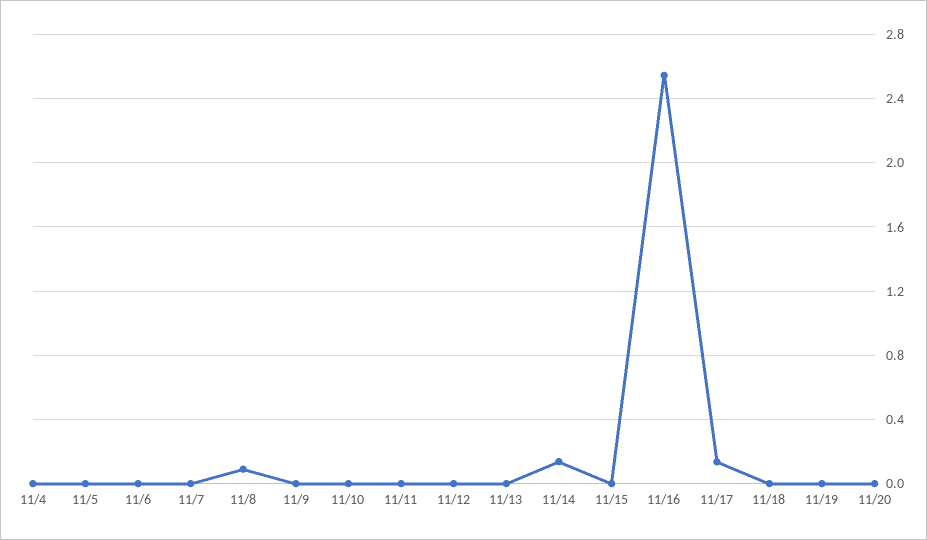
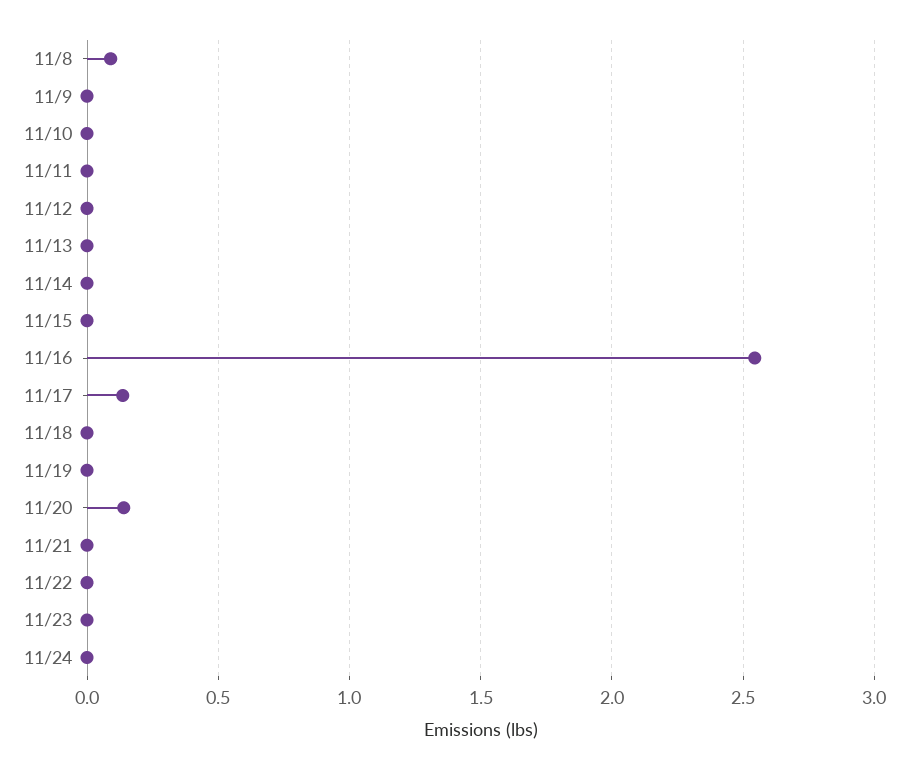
11/4: 0 -> none
11/5: 0 -> none
11/6: 0 -> none
11/7: 0 -> none
11/14: 0.15 -> 0
11/20: 0 -> 0.15
11/21: none -> 0
11/22: none -> 0
11/23: none -> 0
11/24: none -> 0

